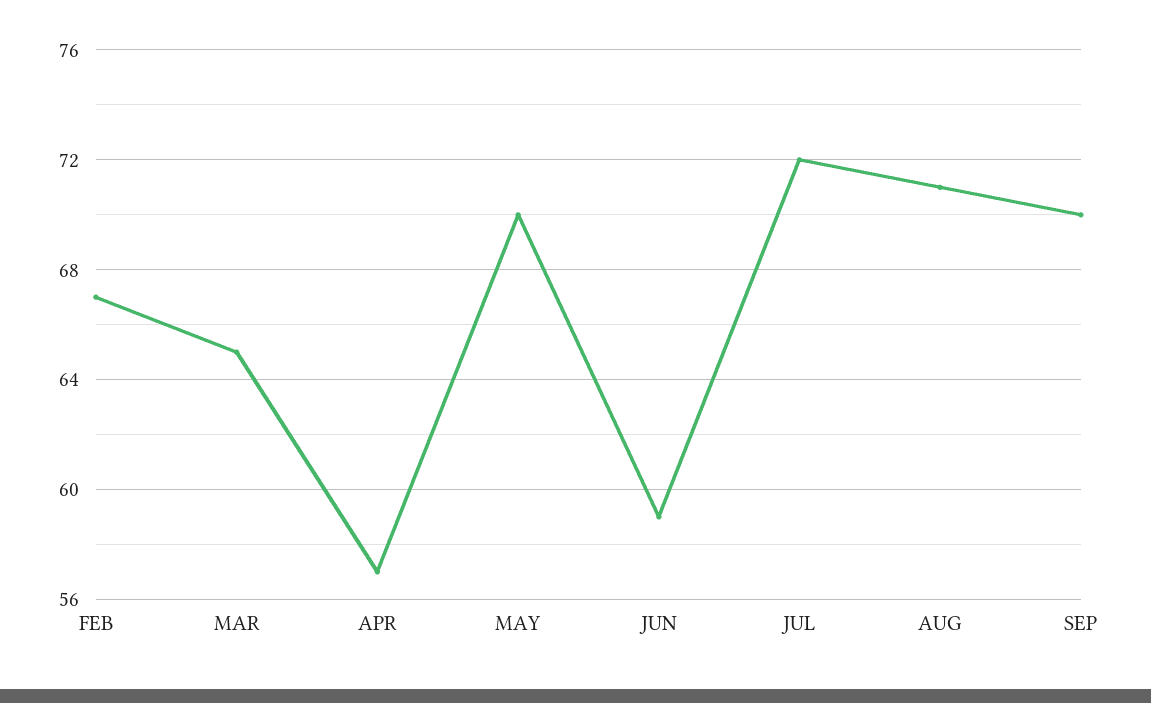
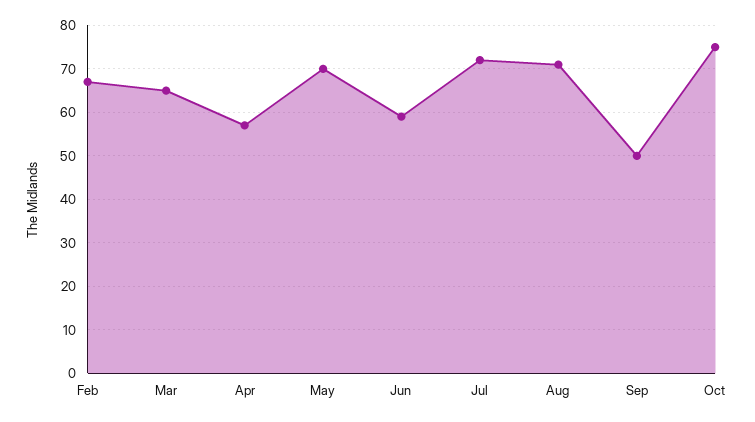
SEP: 70 -> 50
Oct: none -> 75

